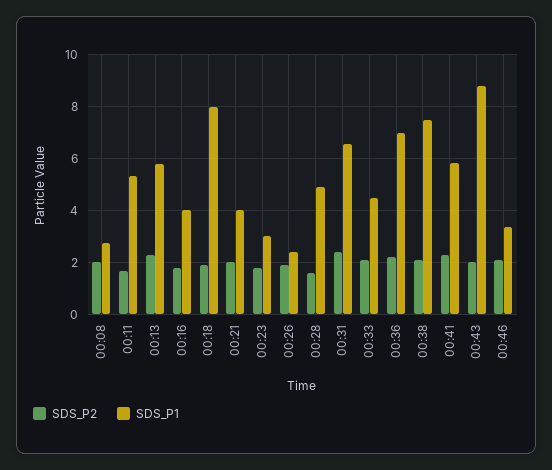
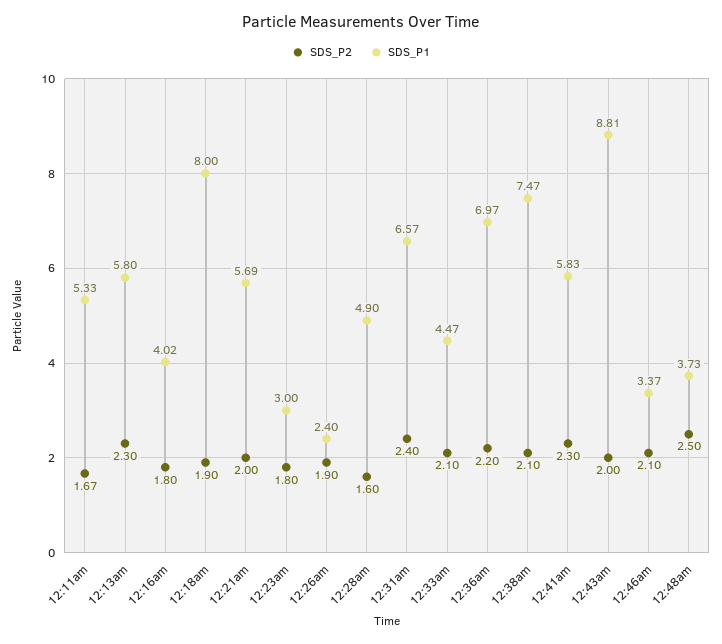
SDS_P2, 00:08: 2 -> none
SDS_P1, 00:08: 2.75 -> none
SDS_P1, 00:21: 4 -> 5.69
SDS_P2, 12:48am: none -> 2.5
SDS_P1, 12:48am: none -> 3.73

